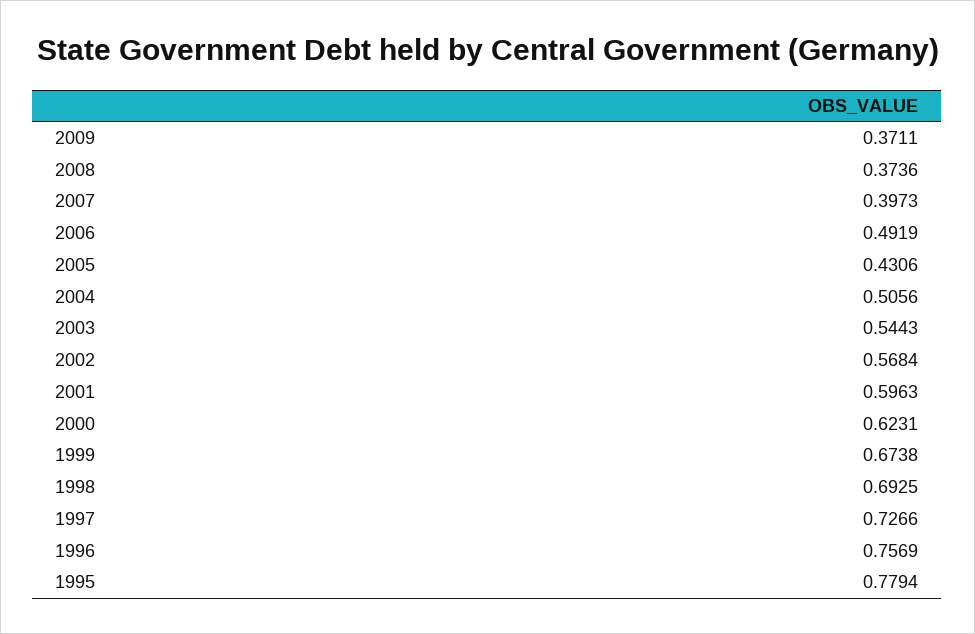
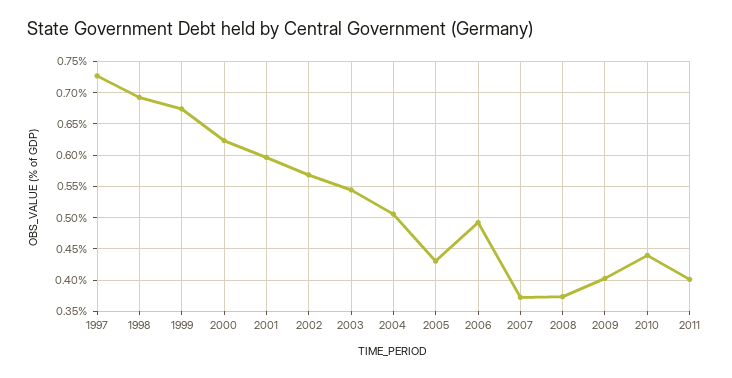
2009: 0.3711 -> 0.4
2007: 0.3973 -> 0.37
1996: 0.7569 -> none
1995: 0.7794 -> none
2010: none -> 0.44
2011: none -> 0.4

